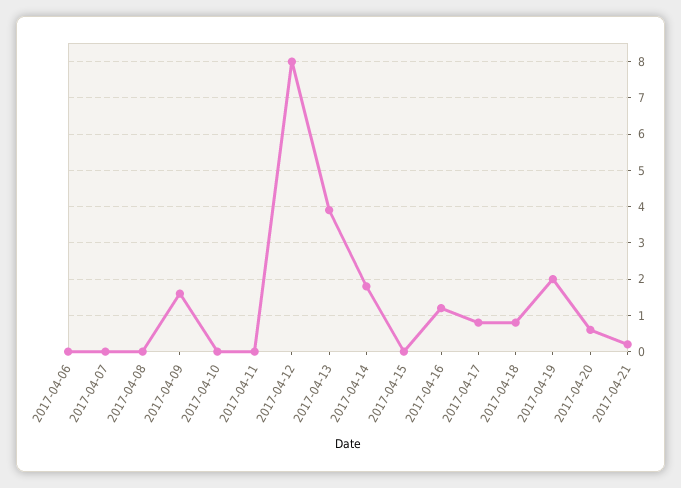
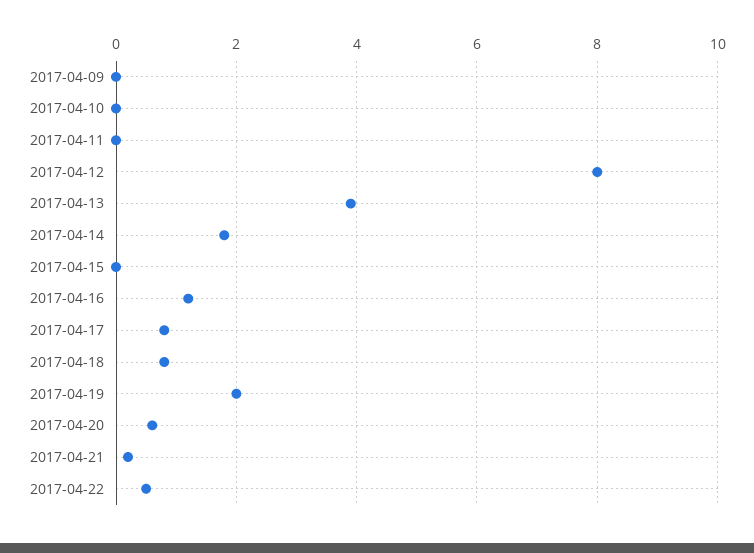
2017-04-06: 0 -> none
2017-04-07: 0 -> none
2017-04-08: 0 -> none
2017-04-09: 1.5 -> 0
2017-04-22: none -> 0.5

